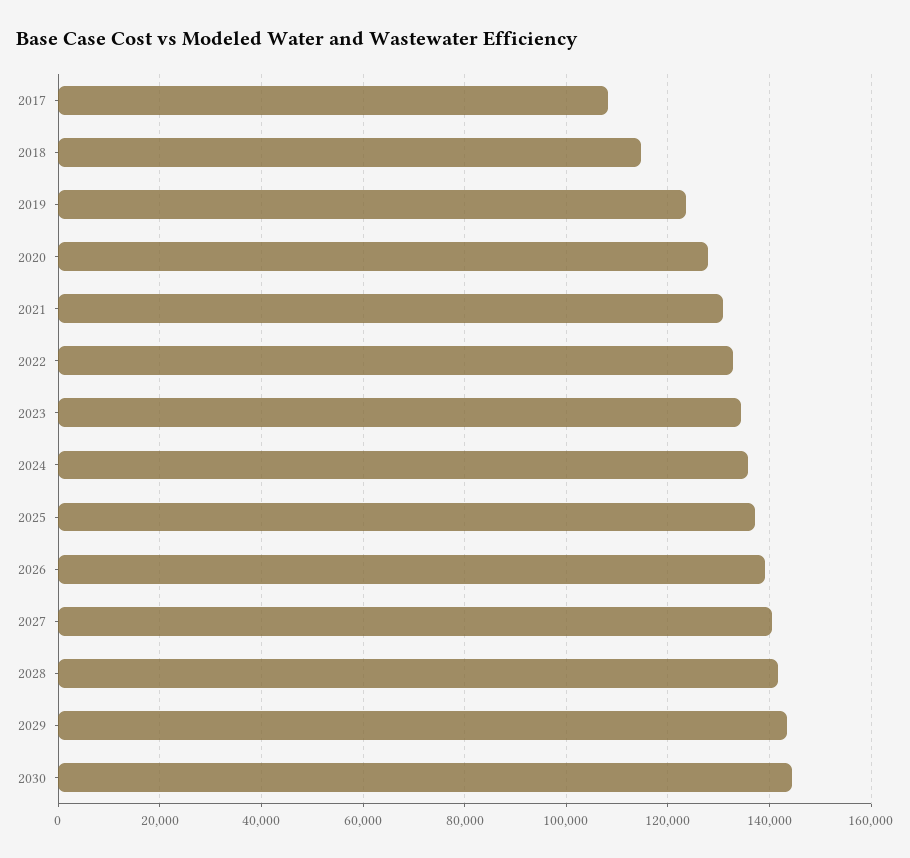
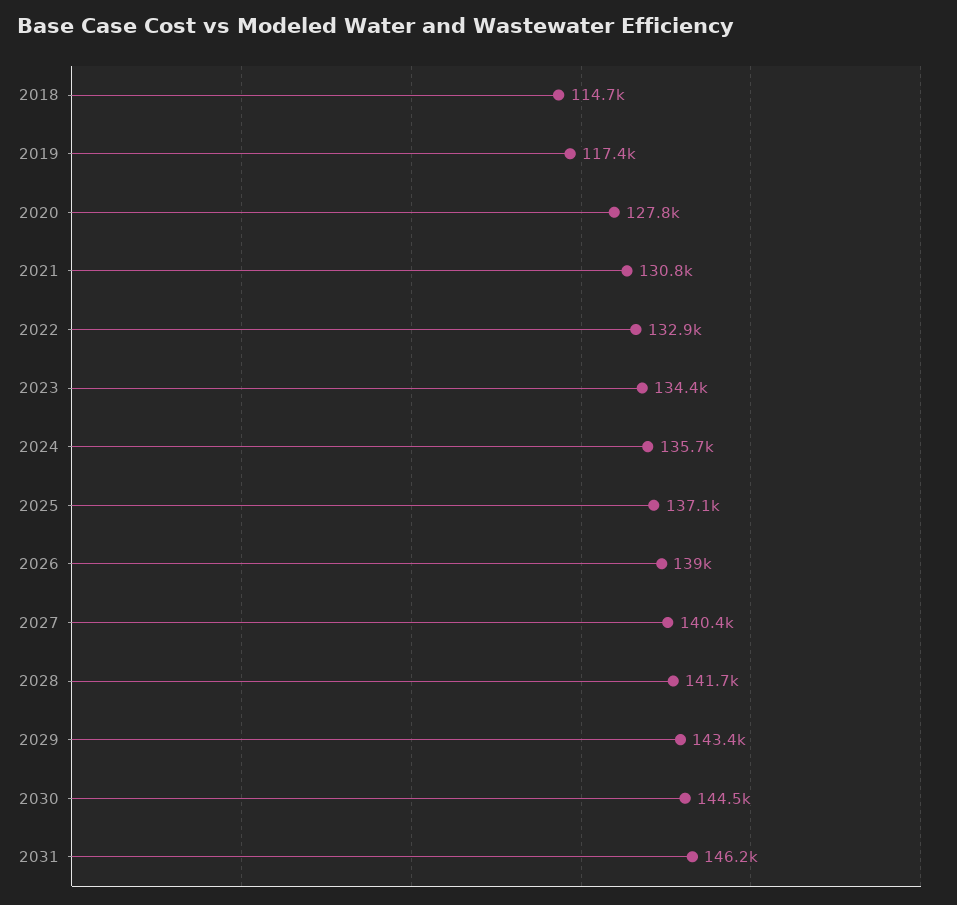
2017: 108000 -> none
2019: 124000 -> 117400
2031: none -> 146200

